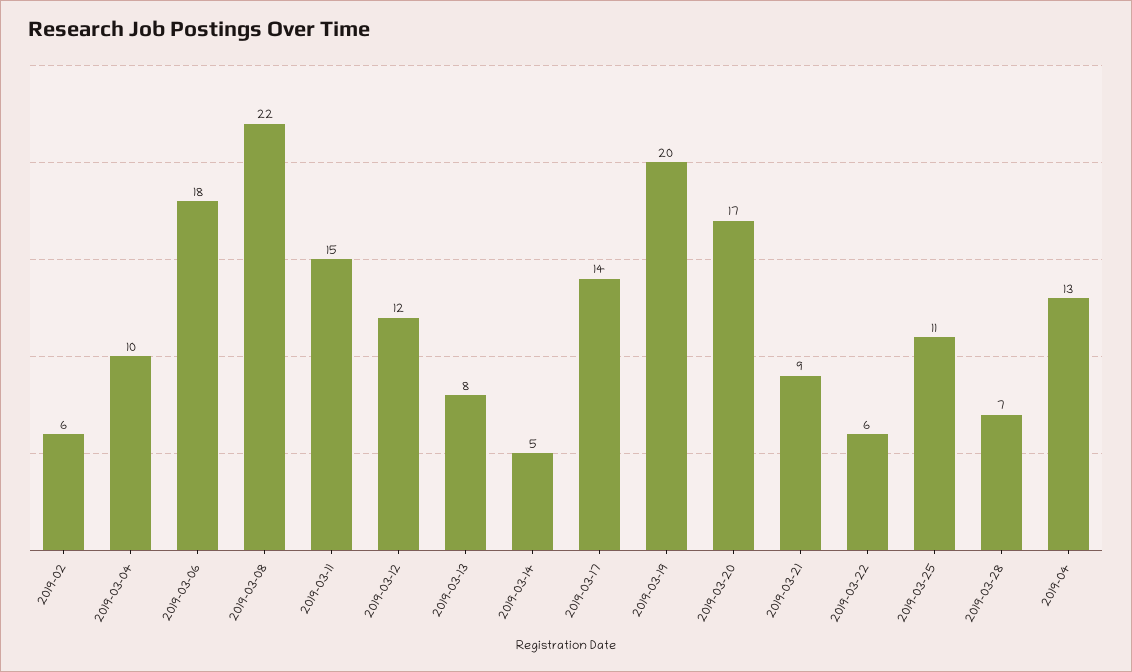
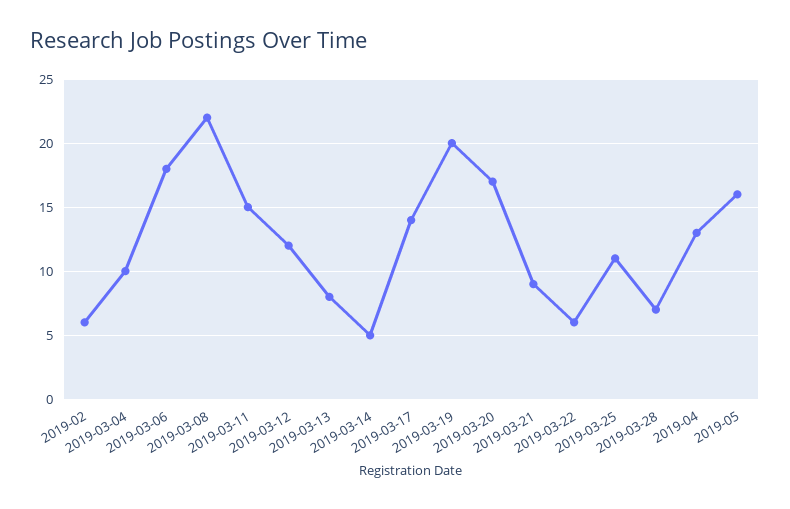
2019-05: none -> 16

